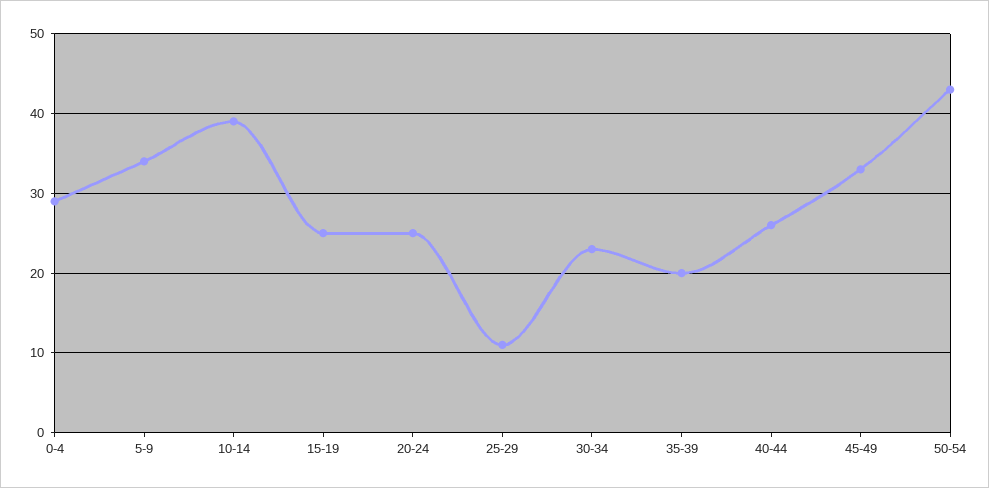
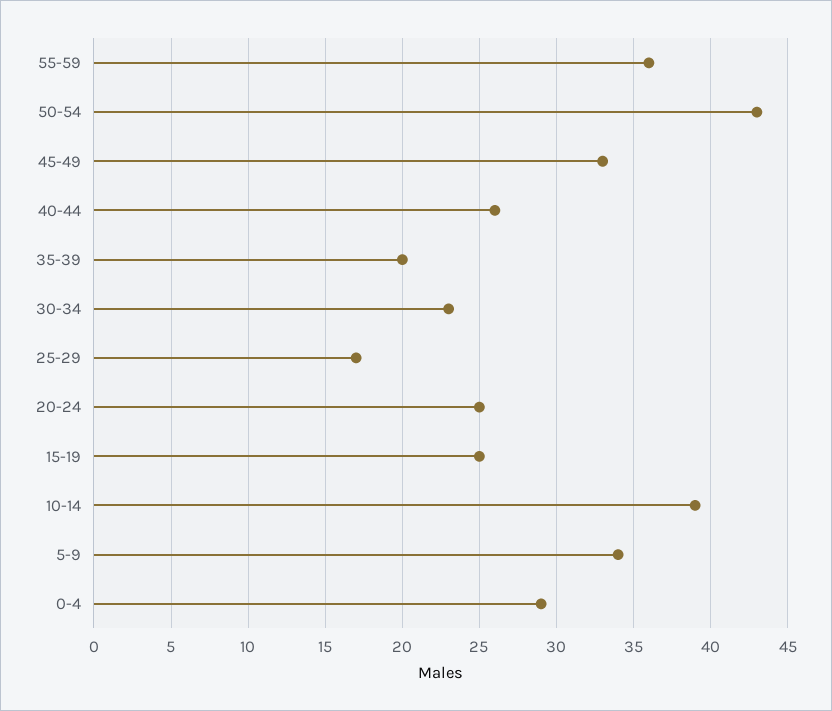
25-29: 11 -> 17
55-59: none -> 36

